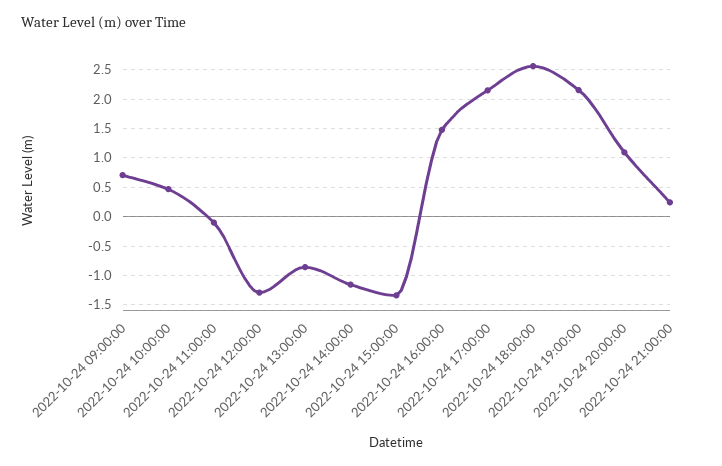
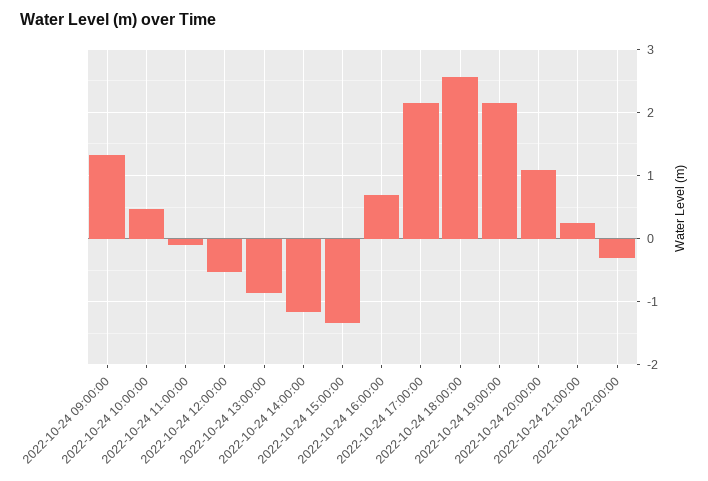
2022-10-24 09:00:00: 0.75 -> 1.3
2022-10-24 12:00:00: -1.25 -> -0.5
2022-10-24 16:00:00: 1.5 -> 0.7
2022-10-24 22:00:00: none -> -0.3

